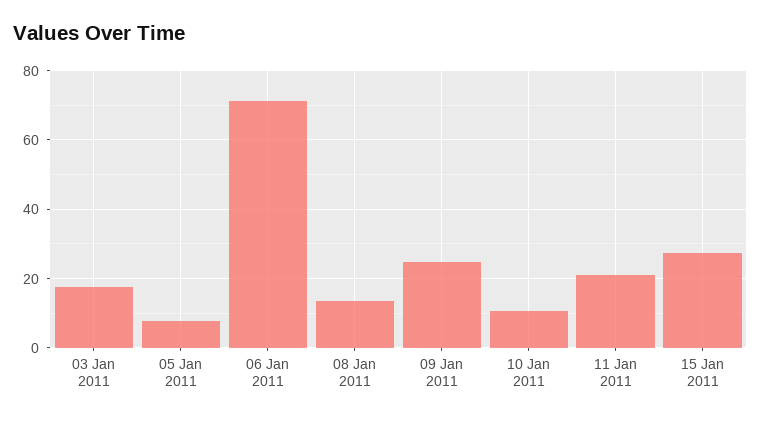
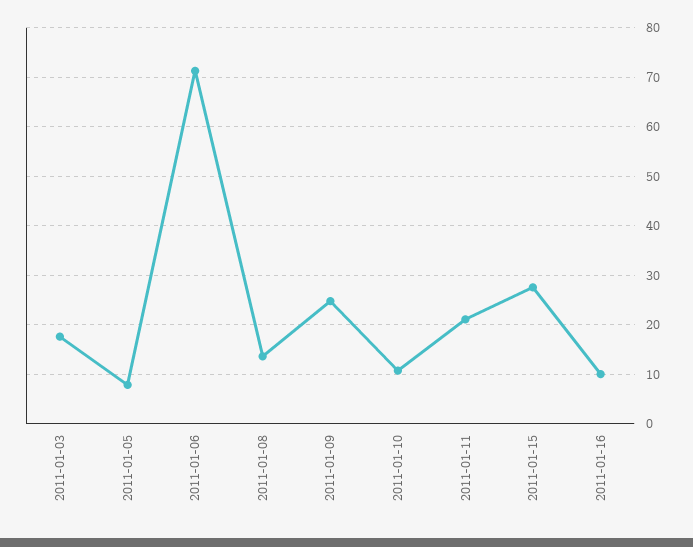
2011-01-16: none -> 10

